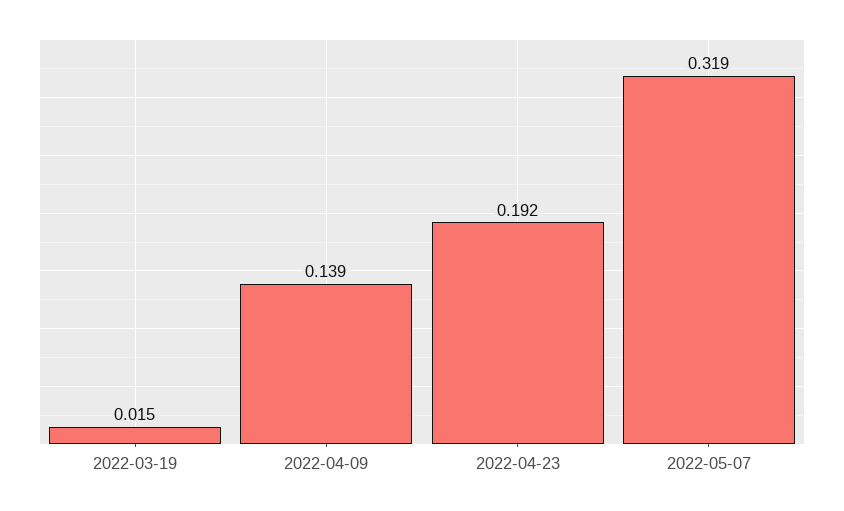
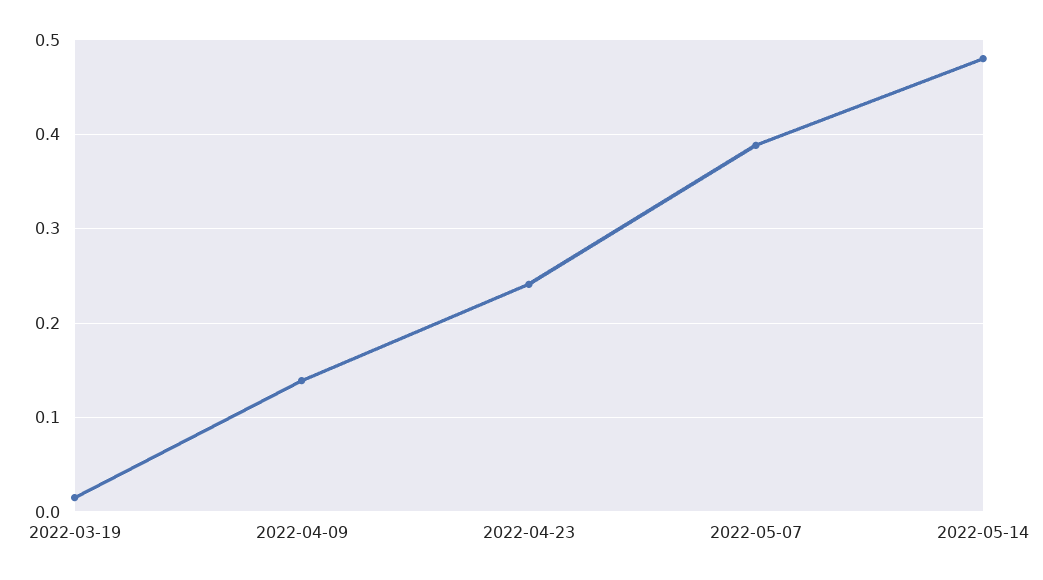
2022-04-23: 0.192 -> 0.24
2022-05-07: 0.319 -> 0.39
2022-05-14: none -> 0.48

